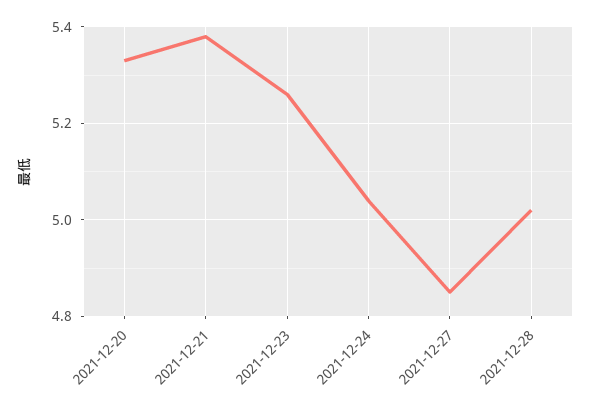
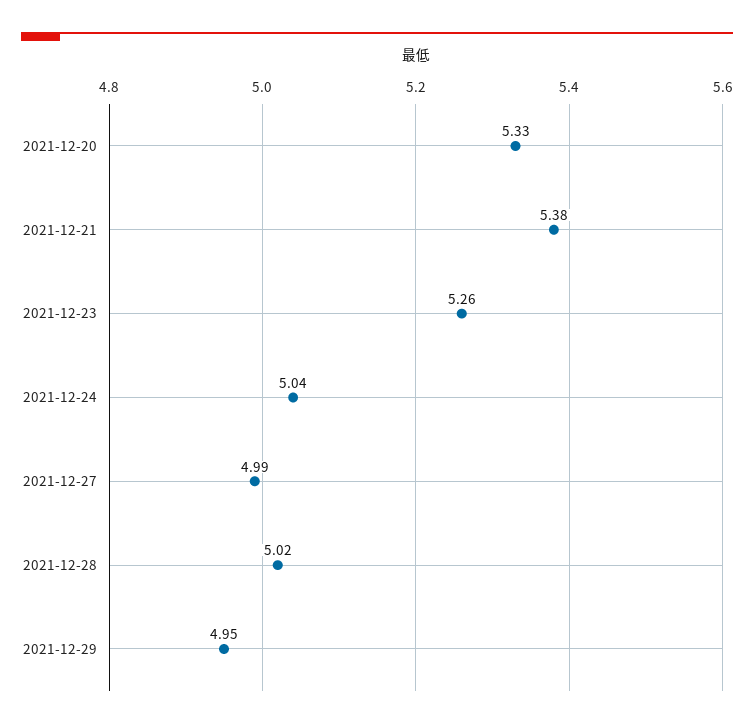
2021-12-27: 4.85 -> 4.99
2021-12-29: none -> 4.95

